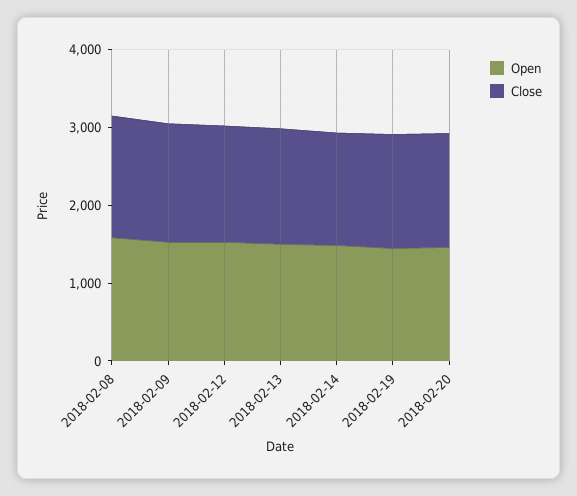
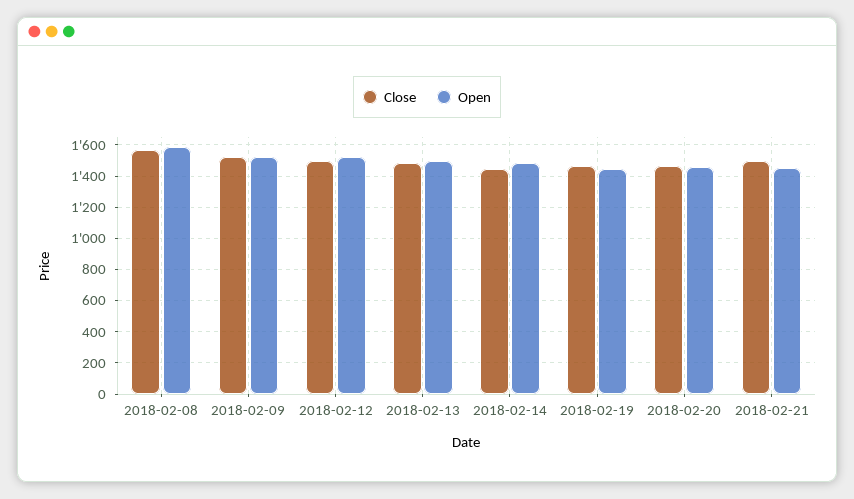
Close, 2018-02-21: none -> 1500
Open, 2018-02-21: none -> 1450

